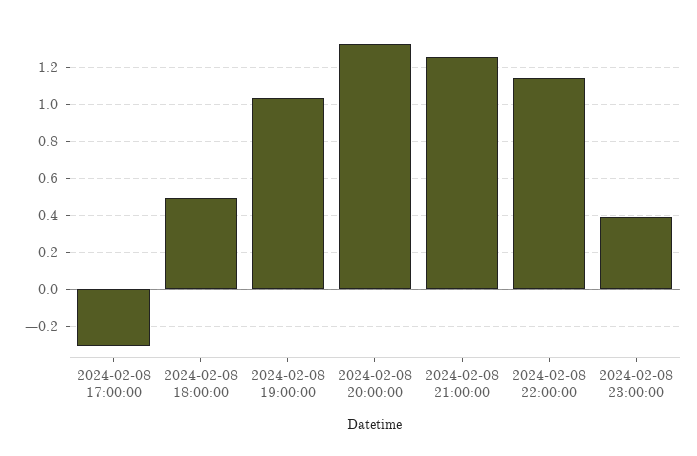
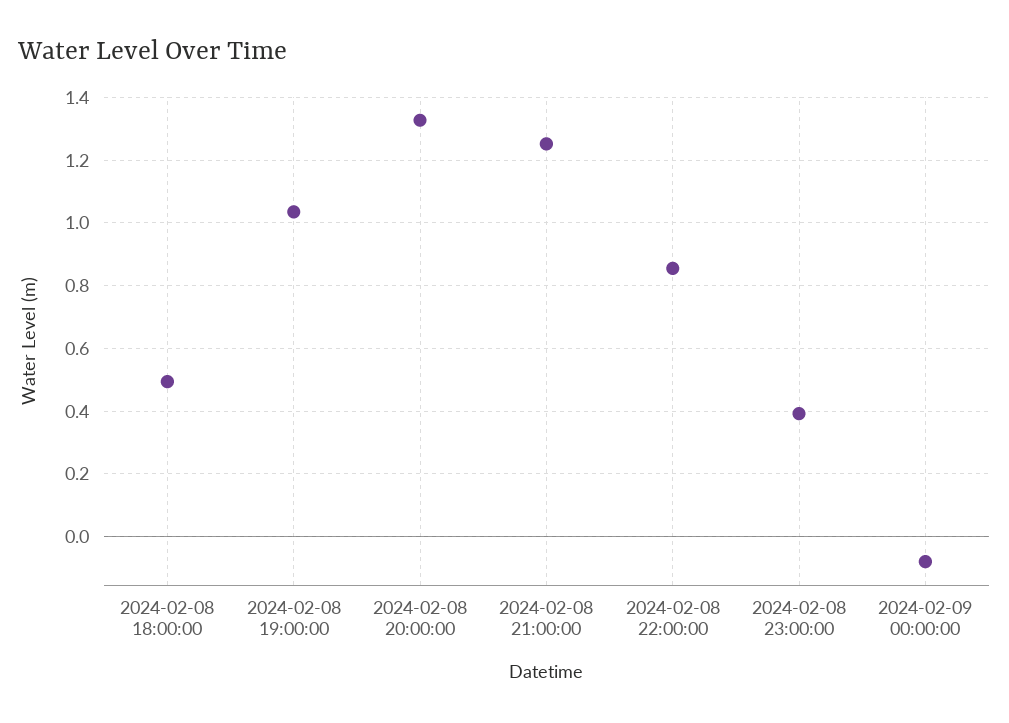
2024-02-08 17:00:00: -0.3 -> none
2024-02-08 22:00:00: 1.15 -> 0.86
2024-02-09 00:00:00: none -> -0.08

